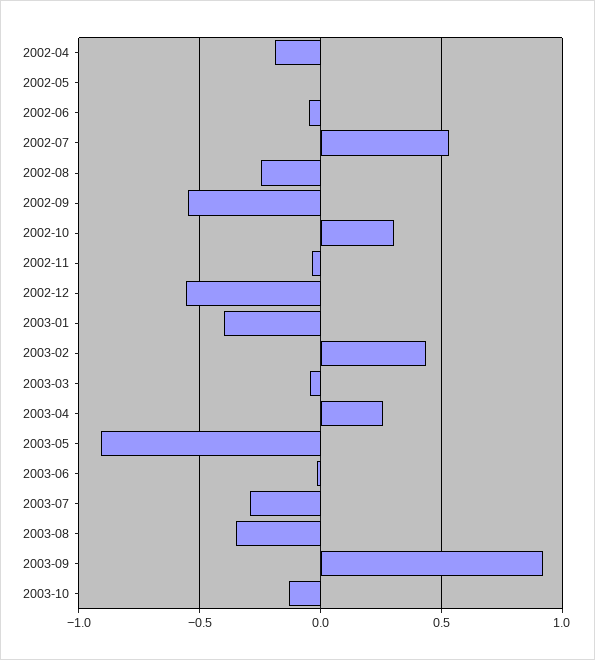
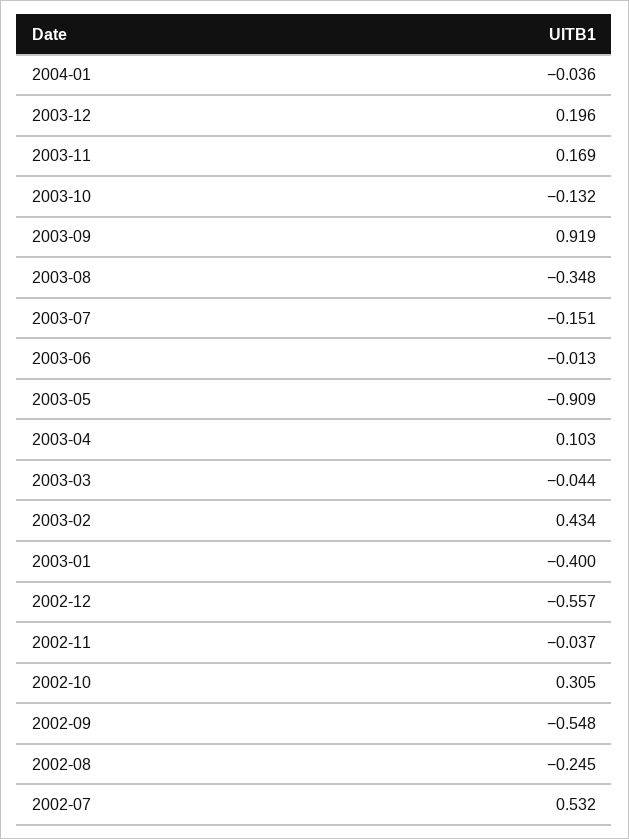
2002-04: -0.2 -> none
2002-05: 0 -> none
2002-06: -0.05 -> none
2003-04: 0.25 -> 0.103
2003-07: -0.3 -> -0.151
2004-01: none -> -0.036
2003-12: none -> 0.196
2003-11: none -> 0.169

